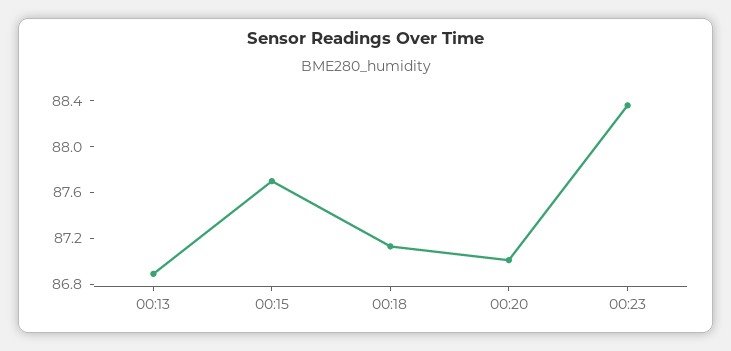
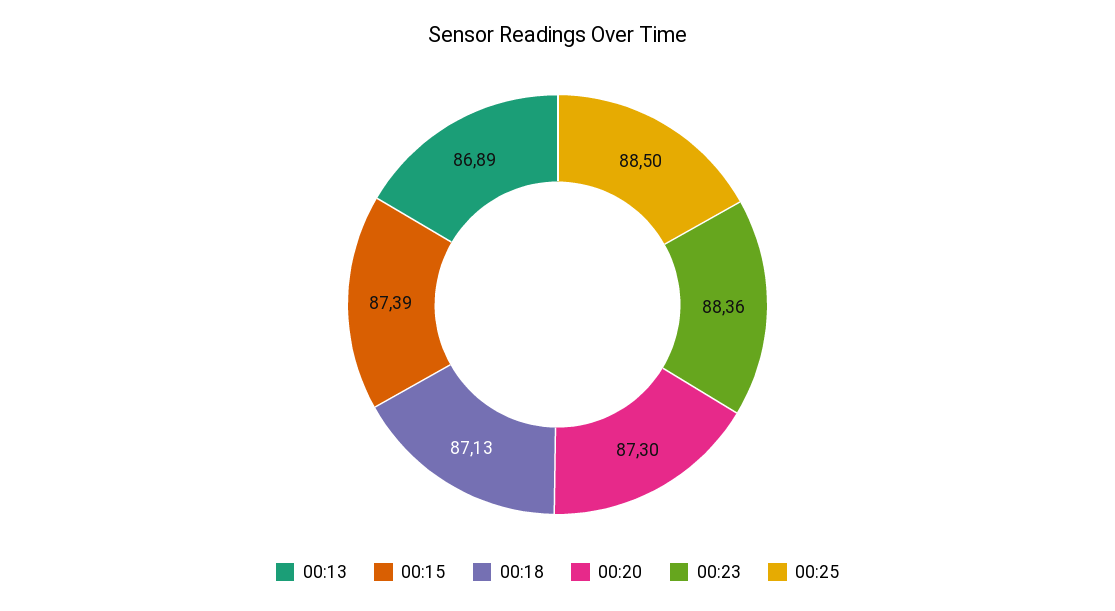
00:15: 87.7 -> 87.39
00:20: 87 -> 87.3
00:25: none -> 88.5

